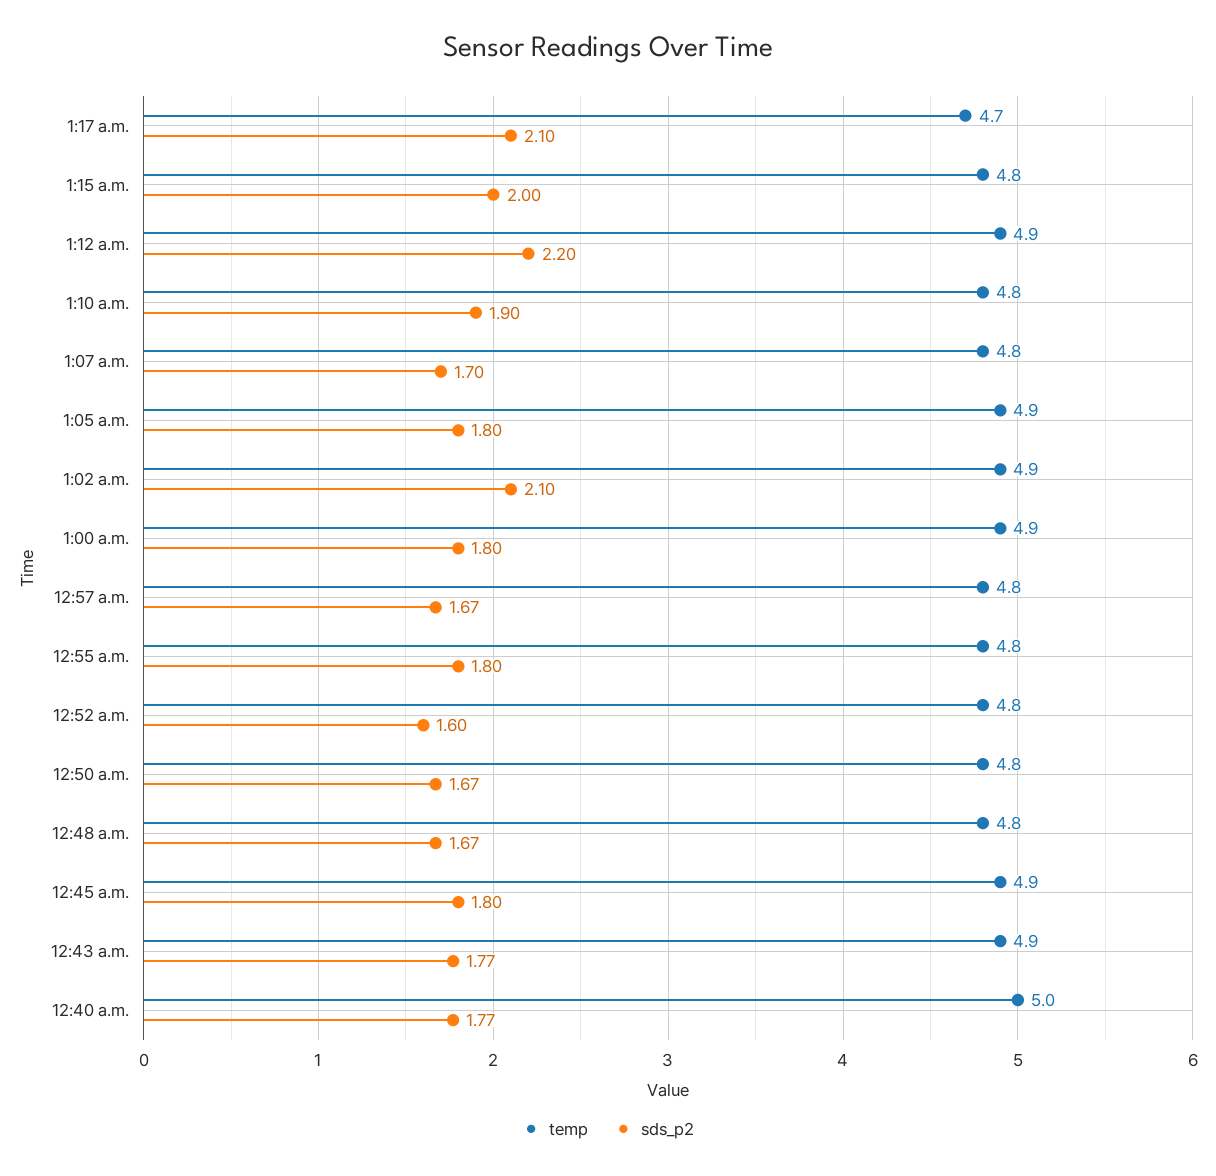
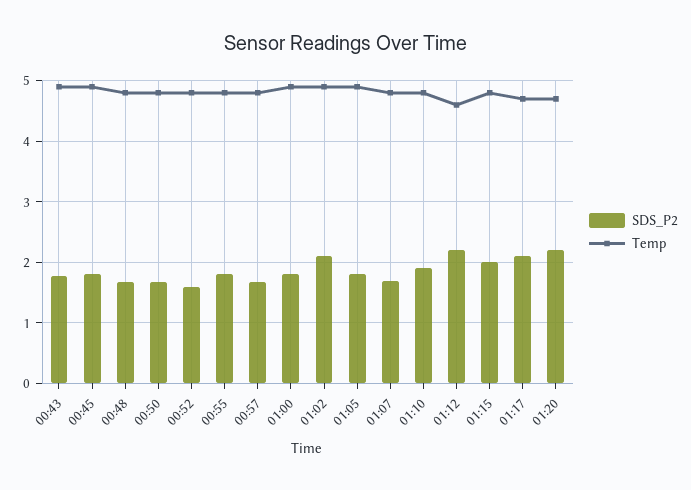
temp, 1:12 a.m.: 4.9 -> 4.6
temp, 12:40 a.m.: 5 -> none
sds_p2, 12:40 a.m.: 1.77 -> none
sds_p2, 01:20: none -> 2.2
temp, 01:20: none -> 4.7

